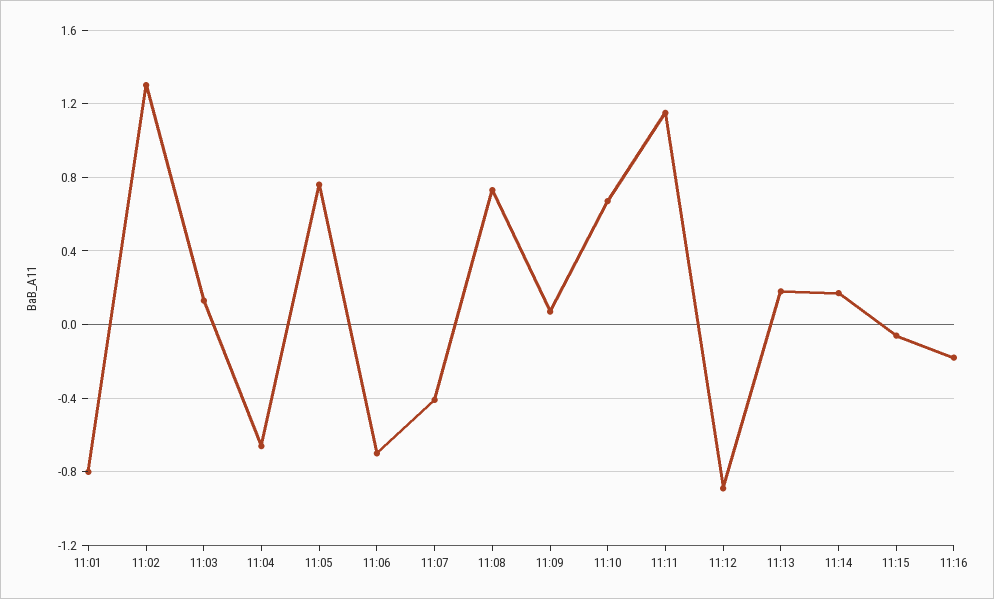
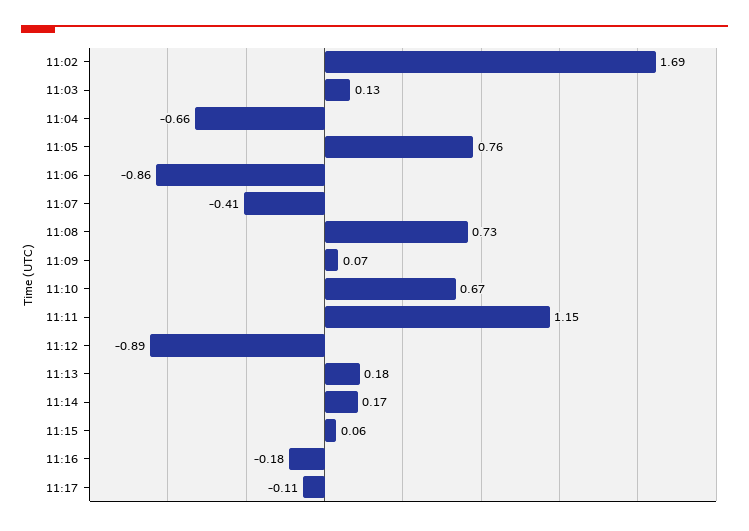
11:01: -0.8 -> none
11:02: 1.3 -> 1.69
11:06: -0.7 -> -0.86
11:15: -0.05 -> 0.06
11:17: none -> -0.11

